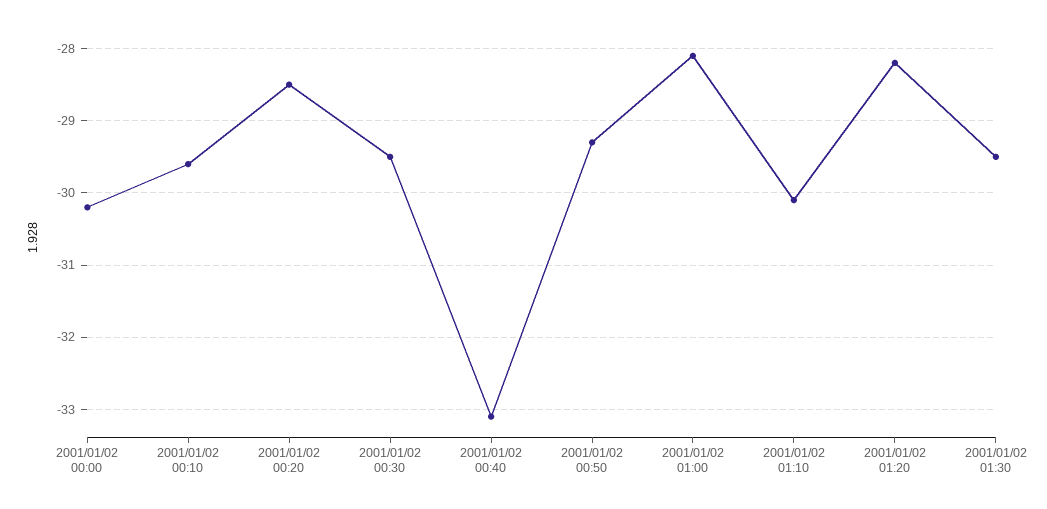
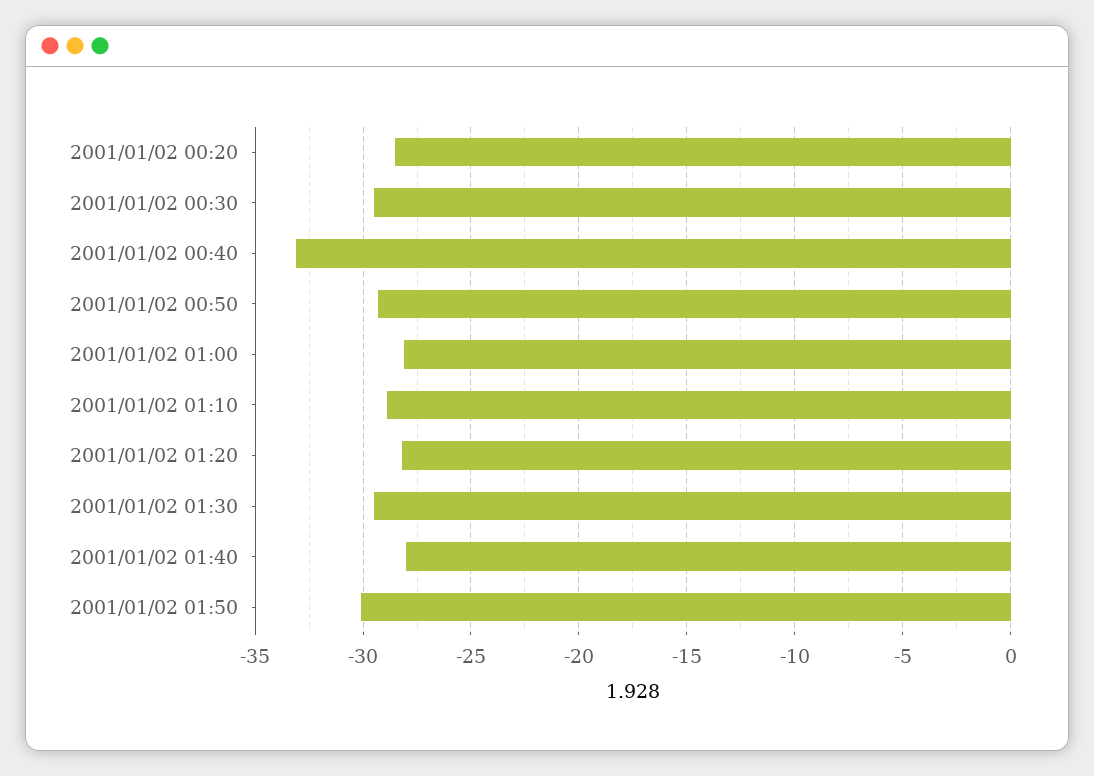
2001/01/02 00:00: -30.2 -> none
2001/01/02 00:10: -29.6 -> none
2001/01/02 01:10: -30.1 -> -29
2001/01/02 01:40: none -> -28
2001/01/02 01:50: none -> -30

